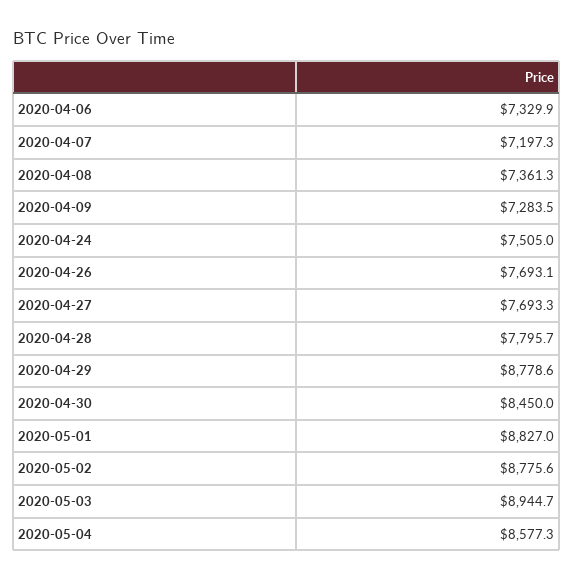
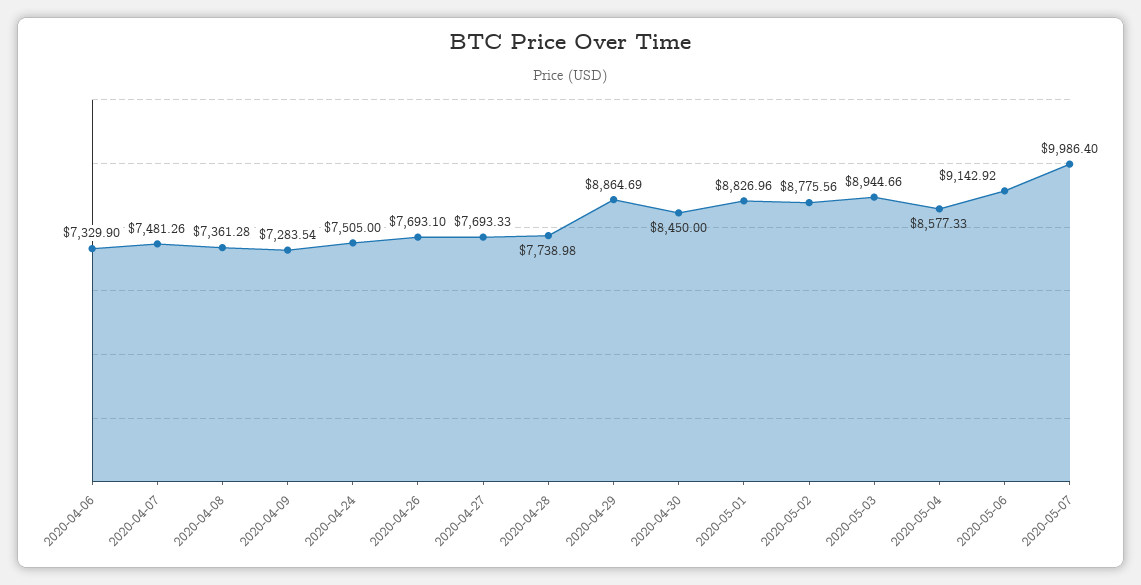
2020-04-07: 7197.3 -> 7481.26
2020-04-28: 7795.7 -> 7738.98
2020-04-29: 8778.6 -> 8864.69
2020-05-06: none -> 9142.92
2020-05-07: none -> 9986.4

